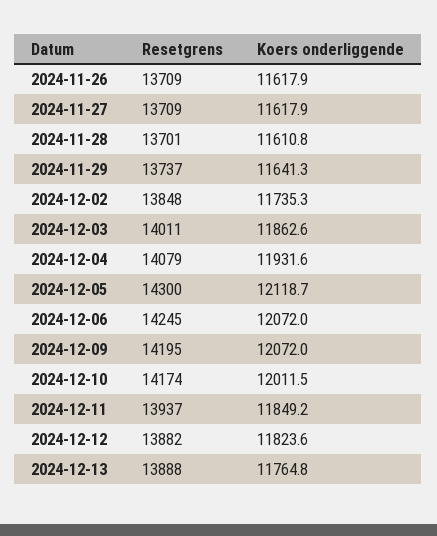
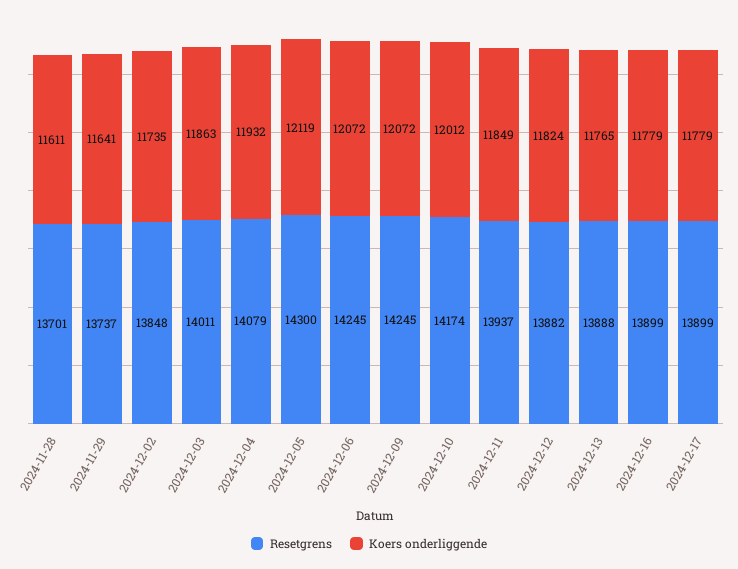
Resetgrens, 2024-11-26: 13709 -> none
Koers onderliggende, 2024-11-26: 11617.9 -> none
Resetgrens, 2024-11-27: 13709 -> none
Koers onderliggende, 2024-11-27: 11617.9 -> none
Resetgrens, 2024-12-09: 14195 -> 14245
Resetgrens, 2024-12-16: none -> 13899
Koers onderliggende, 2024-12-16: none -> 11779
Resetgrens, 2024-12-17: none -> 13899
Koers onderliggende, 2024-12-17: none -> 11779

